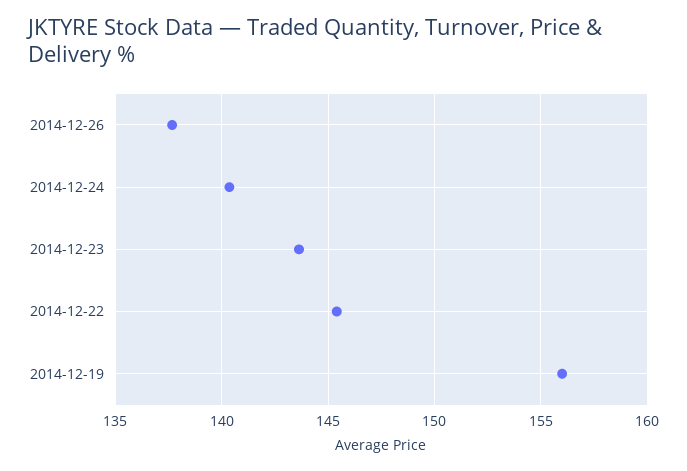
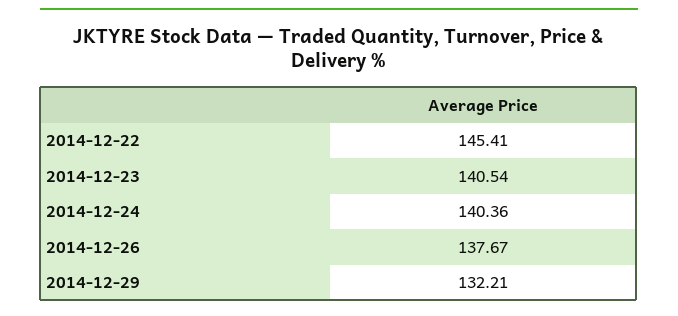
2014-12-23: 143.5 -> 140.54
2014-12-19: 156 -> none
2014-12-29: none -> 132.21

